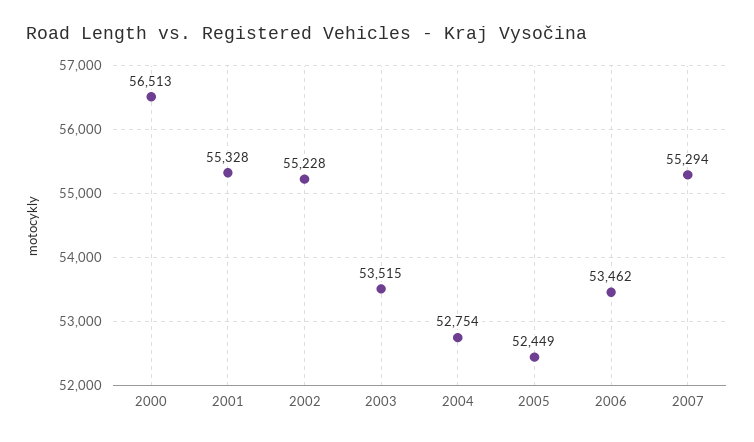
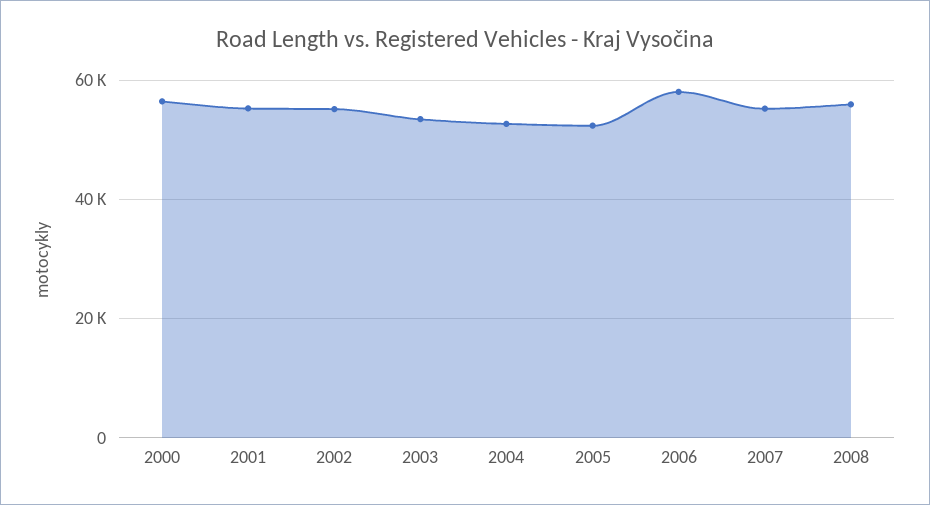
2006: 53462 -> 58000
2008: none -> 56000

